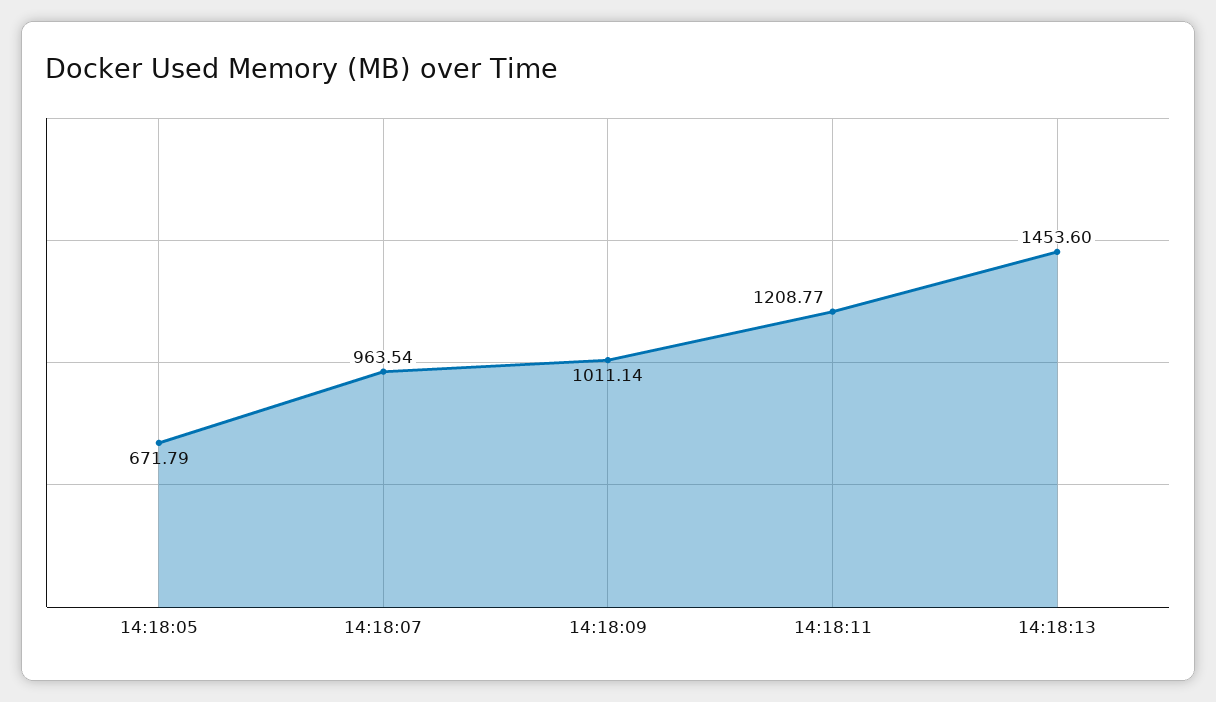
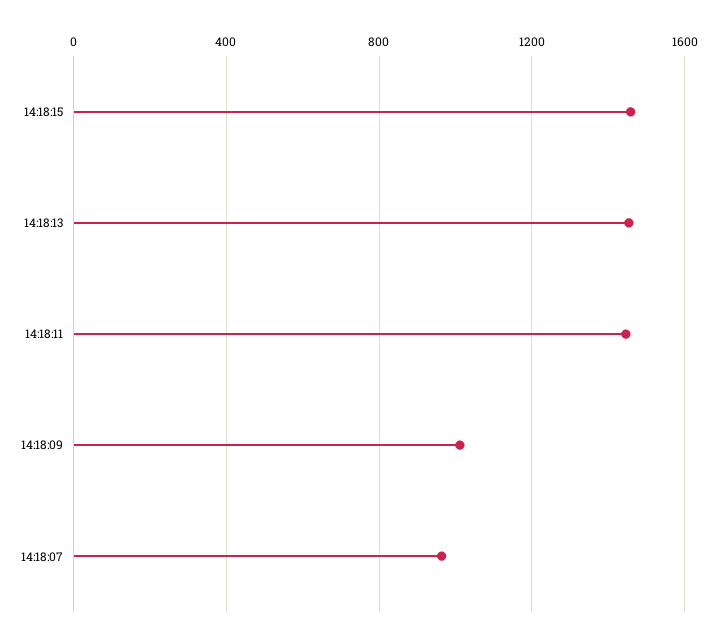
14:18:05: 671.79 -> none
14:18:11: 1208.77 -> 1450
14:18:15: none -> 1450

